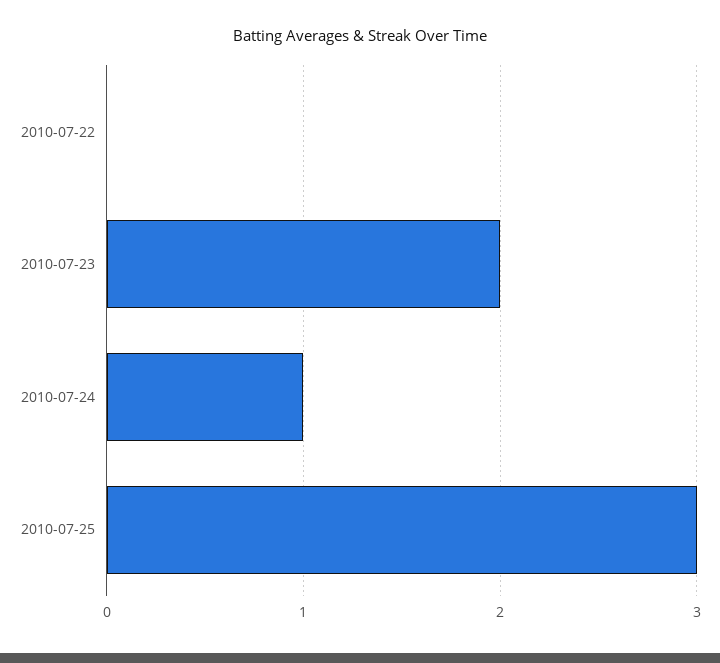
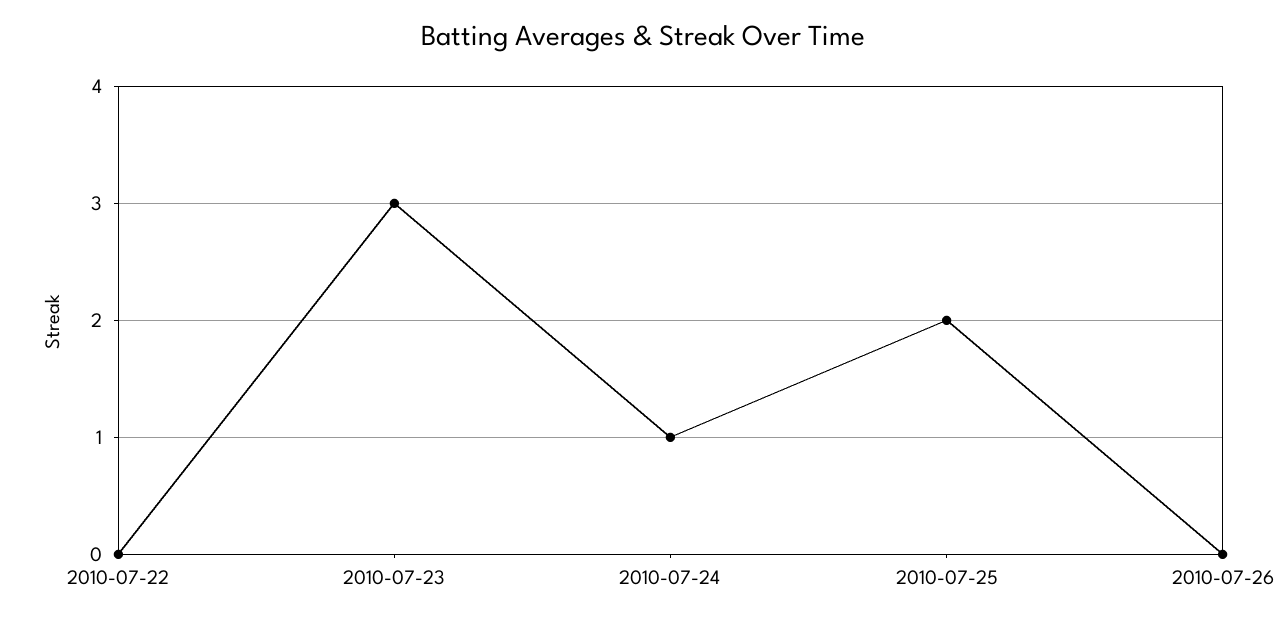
2010-07-23: 2 -> 3
2010-07-25: 3 -> 2
2010-07-26: none -> 0

